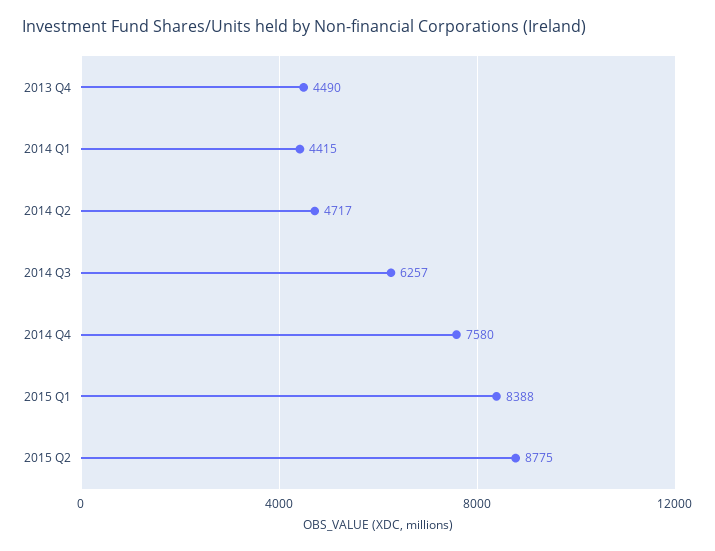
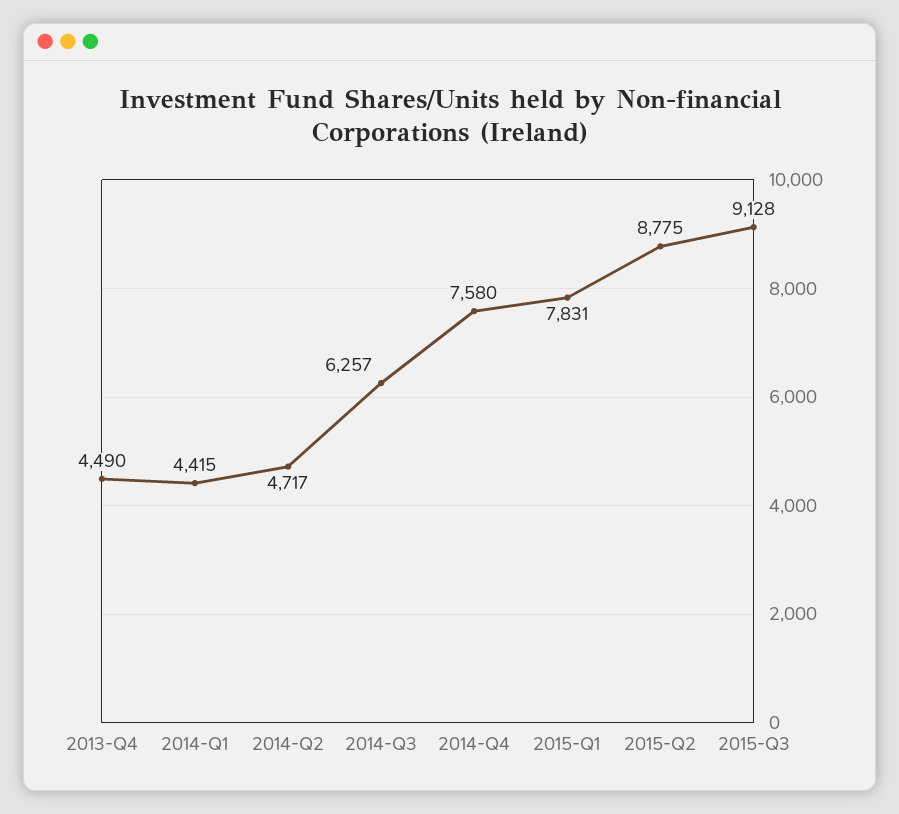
2015 Q1: 8388 -> 7831
2015-Q3: none -> 9128

